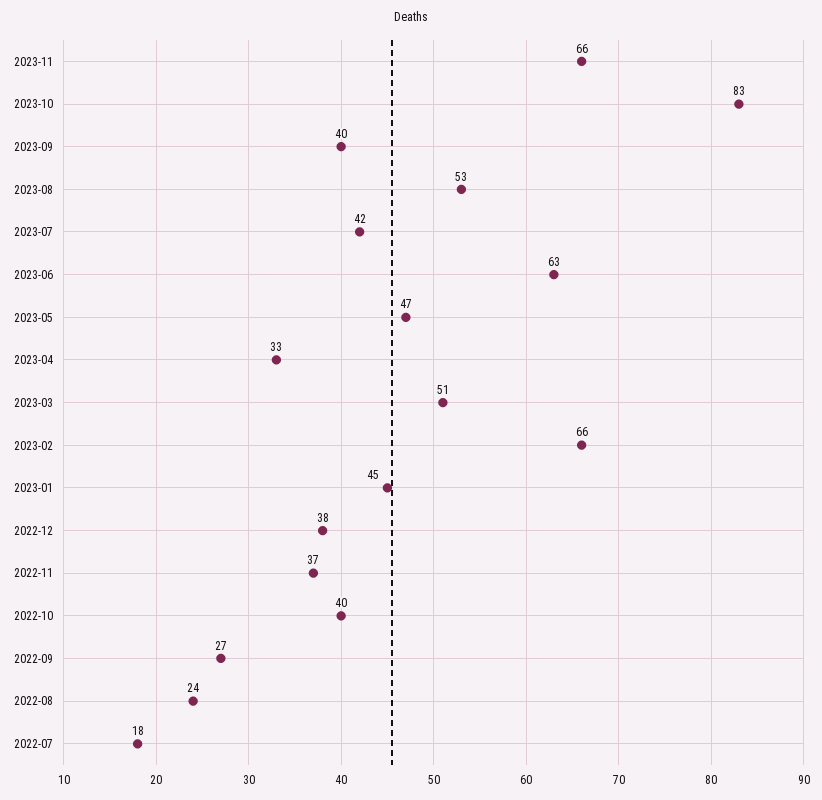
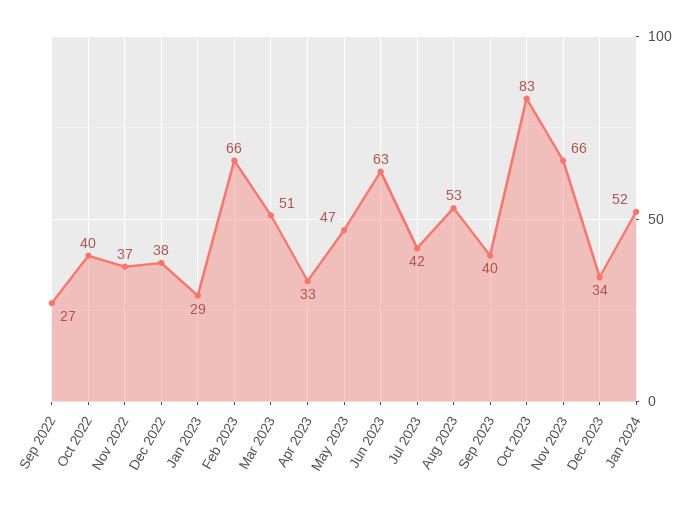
2023-01: 45 -> 29
2022-08: 24 -> none
2022-07: 18 -> none
Dec 2023: none -> 34
Jan 2024: none -> 52

